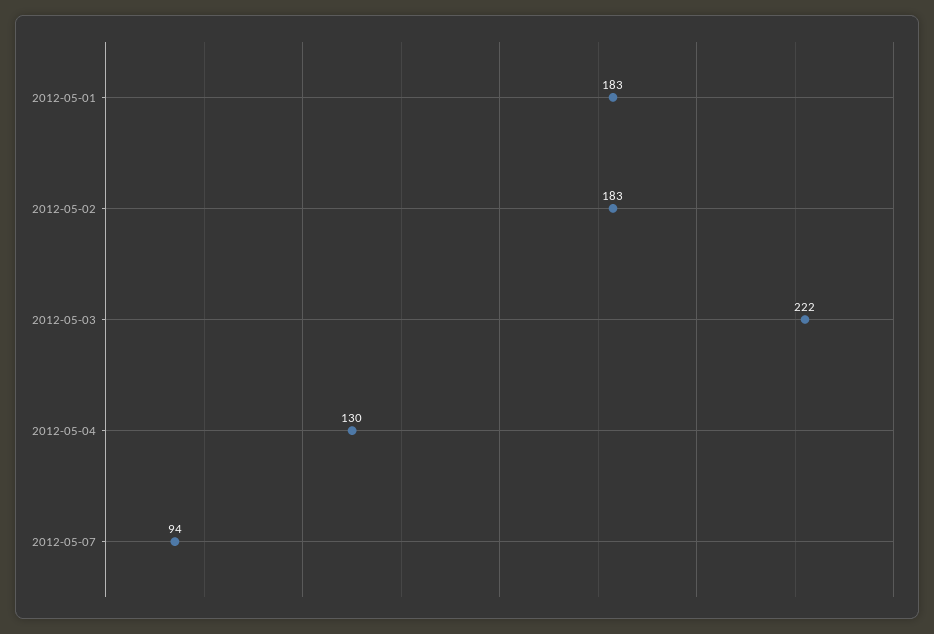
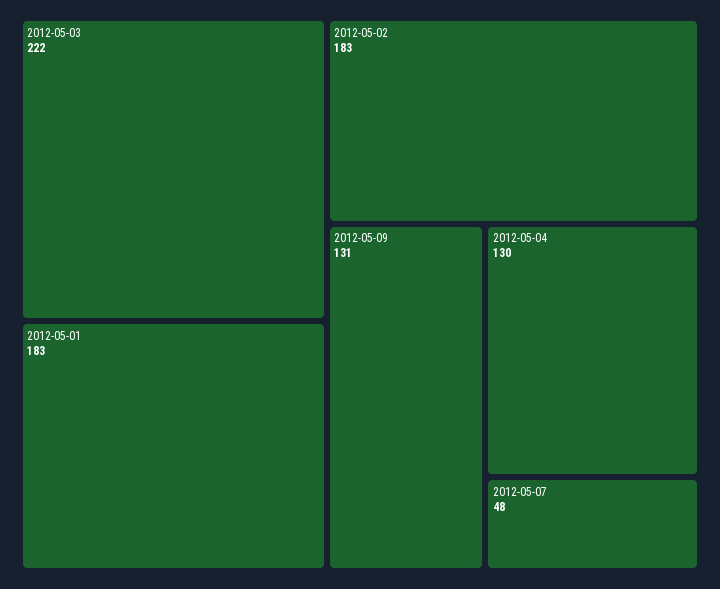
2012-05-07: 94 -> 48
2012-05-09: none -> 131

